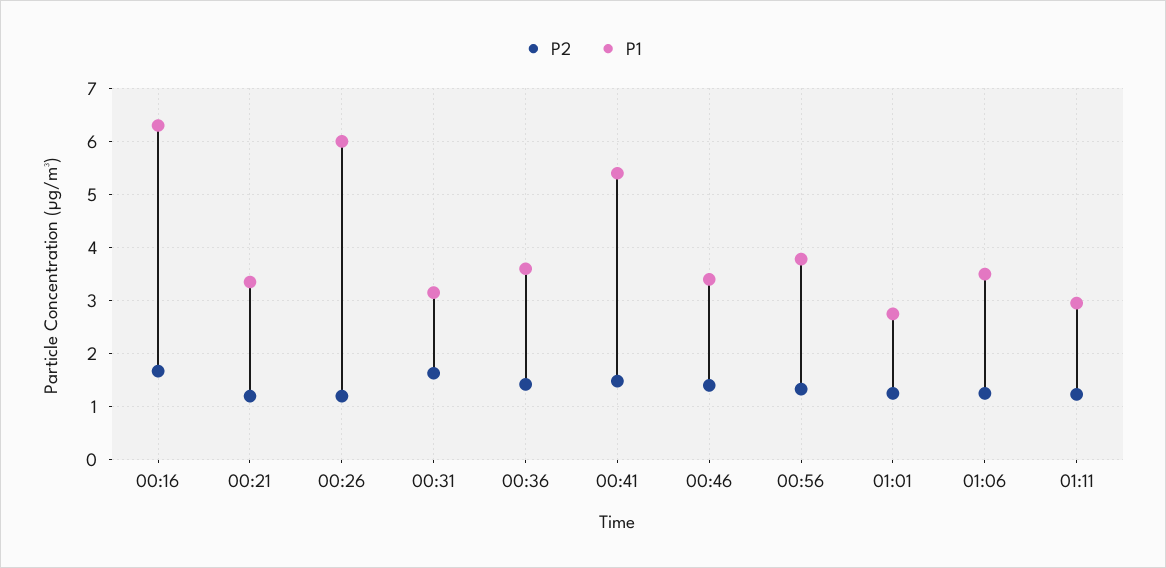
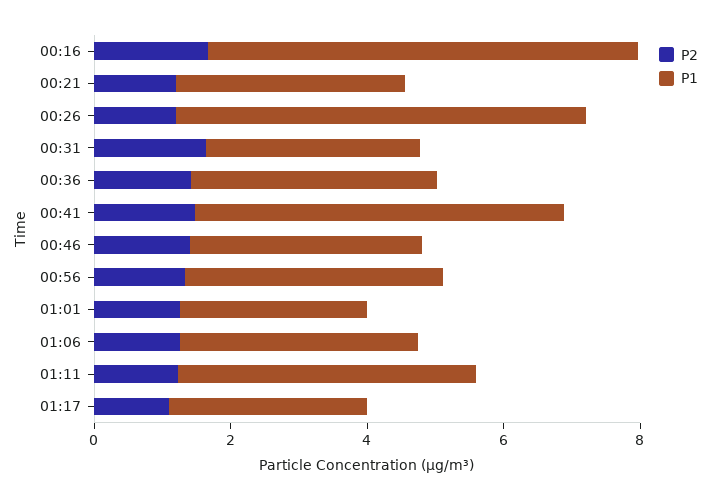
P1, 01:11: 3 -> 4.5
P2, 01:17: none -> 1
P1, 01:17: none -> 3

